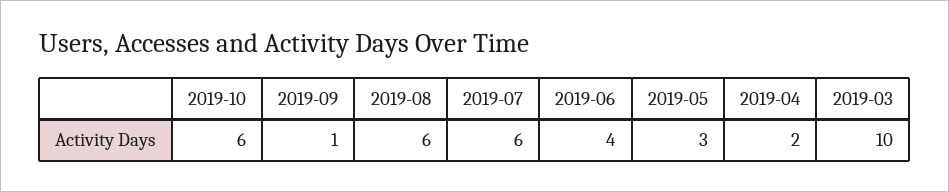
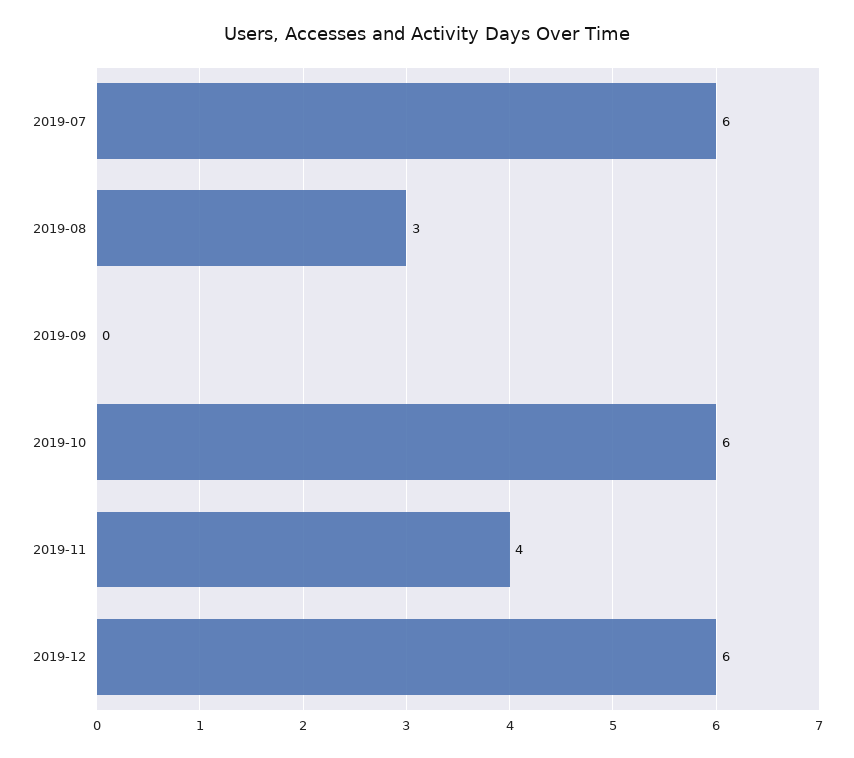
2019-09: 1 -> 0
2019-08: 6 -> 3
2019-06: 4 -> none
2019-05: 3 -> none
2019-04: 2 -> none
2019-03: 10 -> none
2019-11: none -> 4
2019-12: none -> 6

